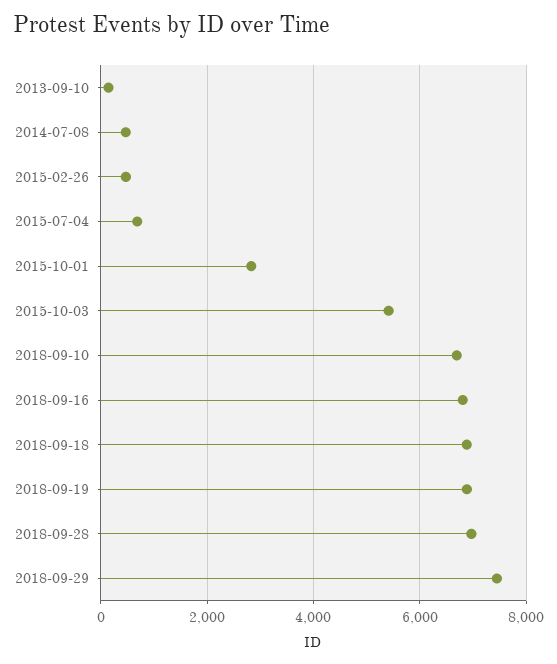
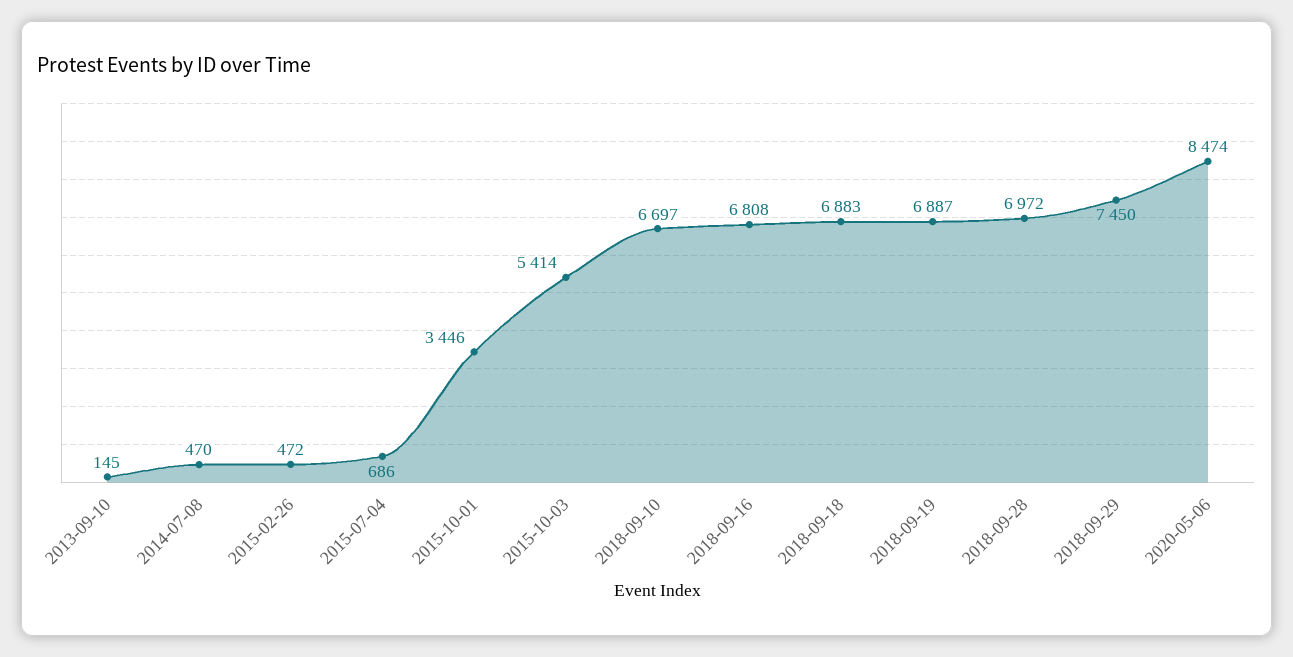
2015-10-01: 2800 -> 3446
2020-05-06: none -> 8474

